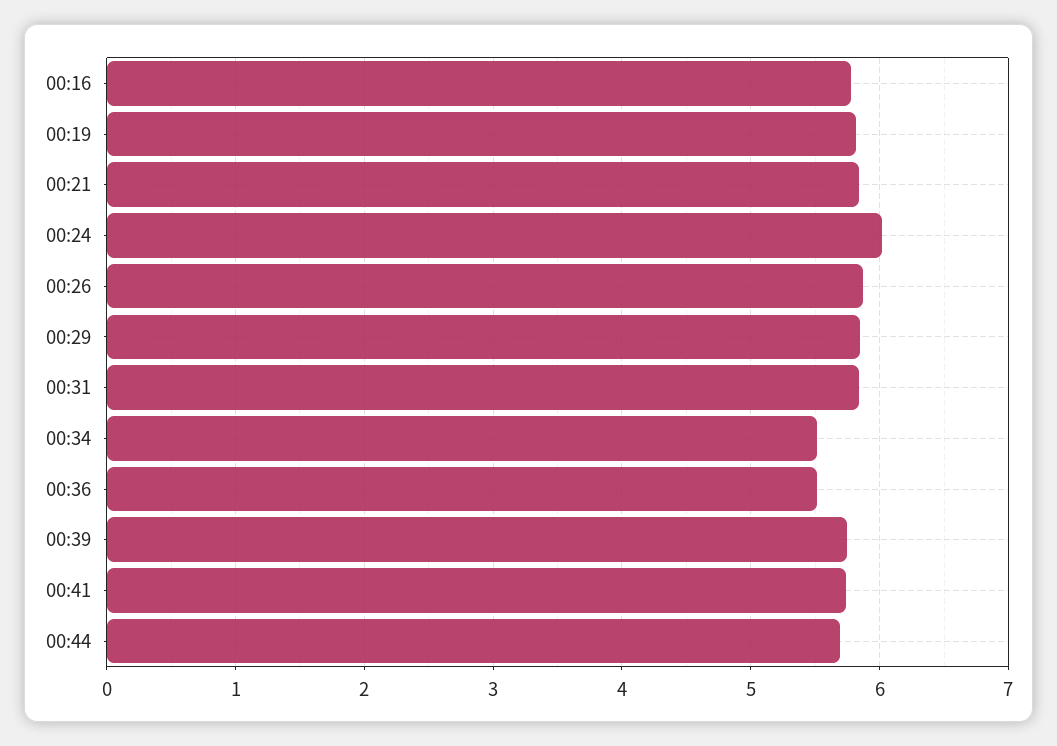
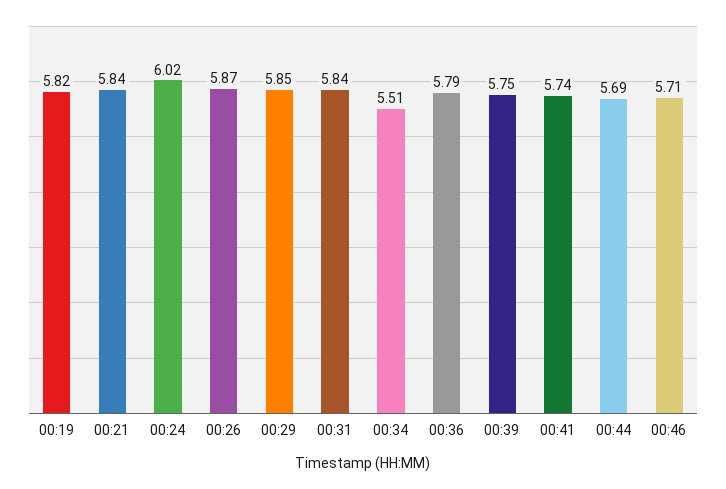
00:16: 5.8 -> none
00:36: 5.5 -> 5.79
00:46: none -> 5.71

